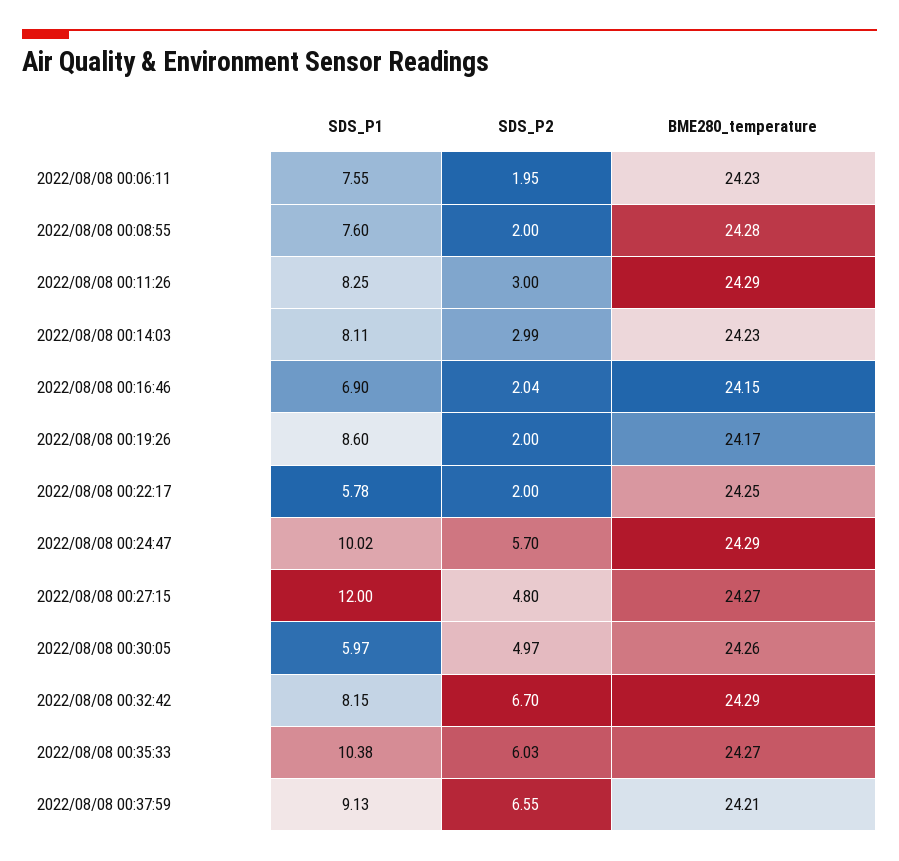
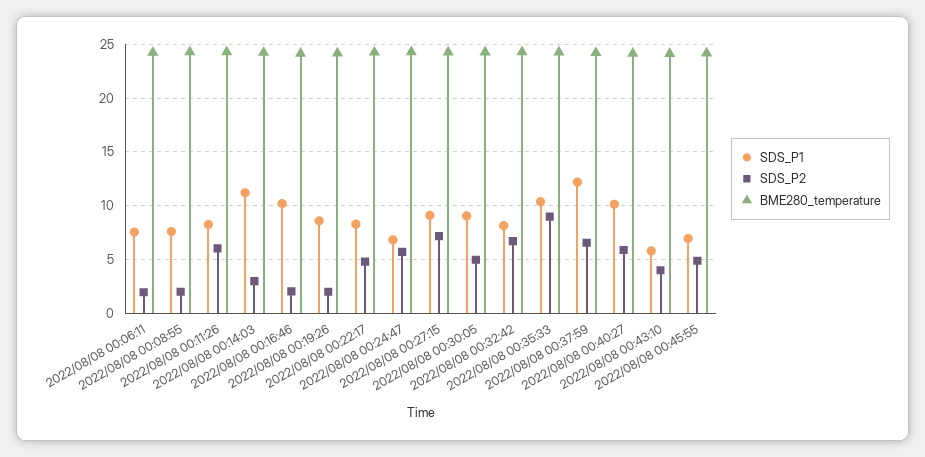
SDS_P2, 2022/08/08 00:11:26: 3 -> 6
SDS_P1, 2022/08/08 00:14:03: 8.11 -> 11
SDS_P1, 2022/08/08 00:16:46: 6.9 -> 10
SDS_P1, 2022/08/08 00:22:17: 5.78 -> 8
SDS_P2, 2022/08/08 00:22:17: 2 -> 5
SDS_P1, 2022/08/08 00:24:47: 10.02 -> 7
SDS_P1, 2022/08/08 00:27:15: 12 -> 9
SDS_P2, 2022/08/08 00:27:15: 4.8 -> 7
SDS_P1, 2022/08/08 00:30:05: 5.97 -> 9
SDS_P2, 2022/08/08 00:35:33: 6.03 -> 9
SDS_P1, 2022/08/08 00:37:59: 9.13 -> 12
SDS_P1, 2022/08/08 00:40:27: none -> 10
SDS_P2, 2022/08/08 00:40:27: none -> 6
BME280_temperature, 2022/08/08 00:40:27: none -> 24
SDS_P1, 2022/08/08 00:43:10: none -> 6
SDS_P2, 2022/08/08 00:43:10: none -> 4
BME280_temperature, 2022/08/08 00:43:10: none -> 24
SDS_P1, 2022/08/08 00:45:55: none -> 7
SDS_P2, 2022/08/08 00:45:55: none -> 5
BME280_temperature, 2022/08/08 00:45:55: none -> 24

